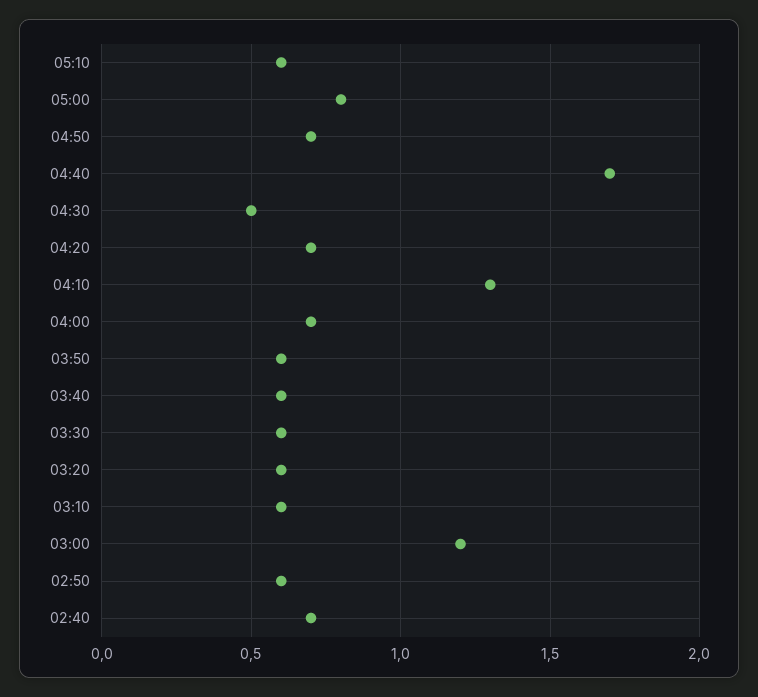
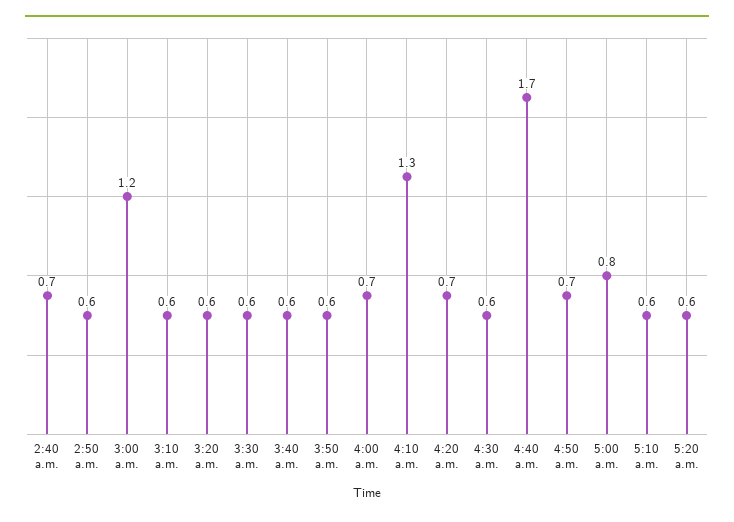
04:30: 0.5 -> 0.6
5:20 a.m.: none -> 0.6

